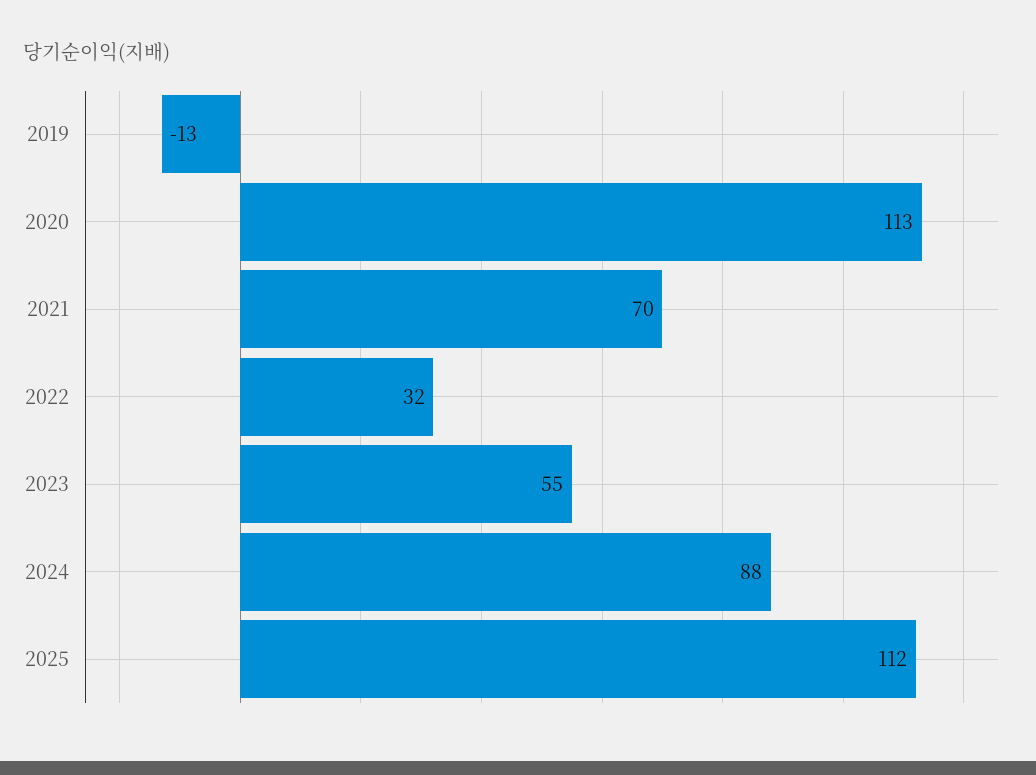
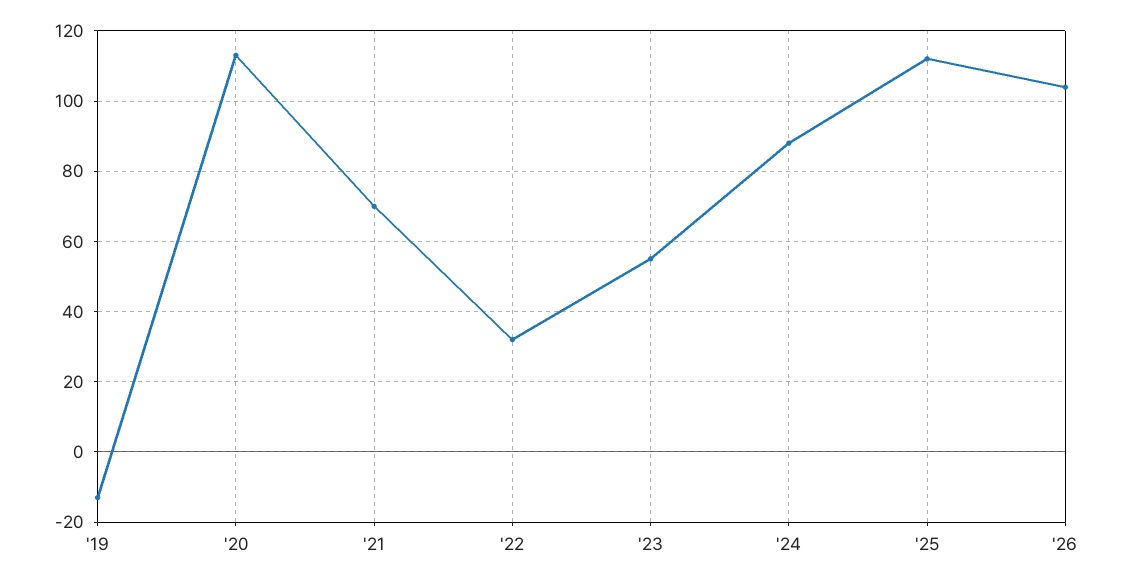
'26: none -> 105

